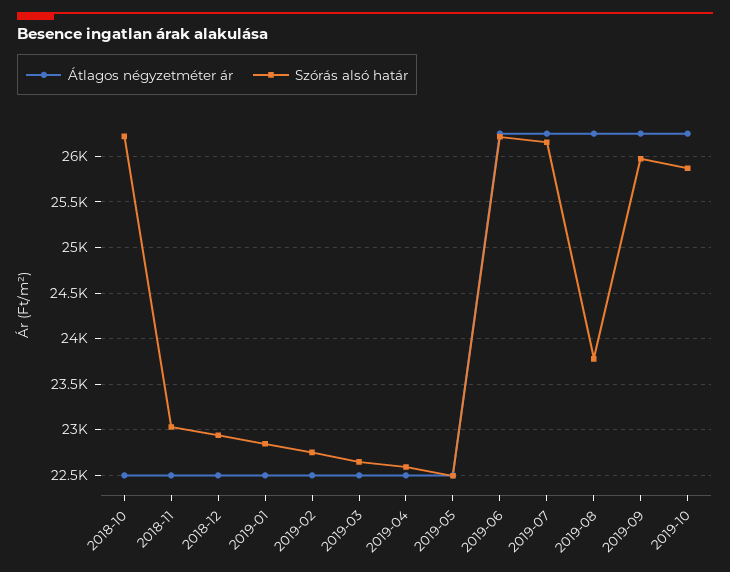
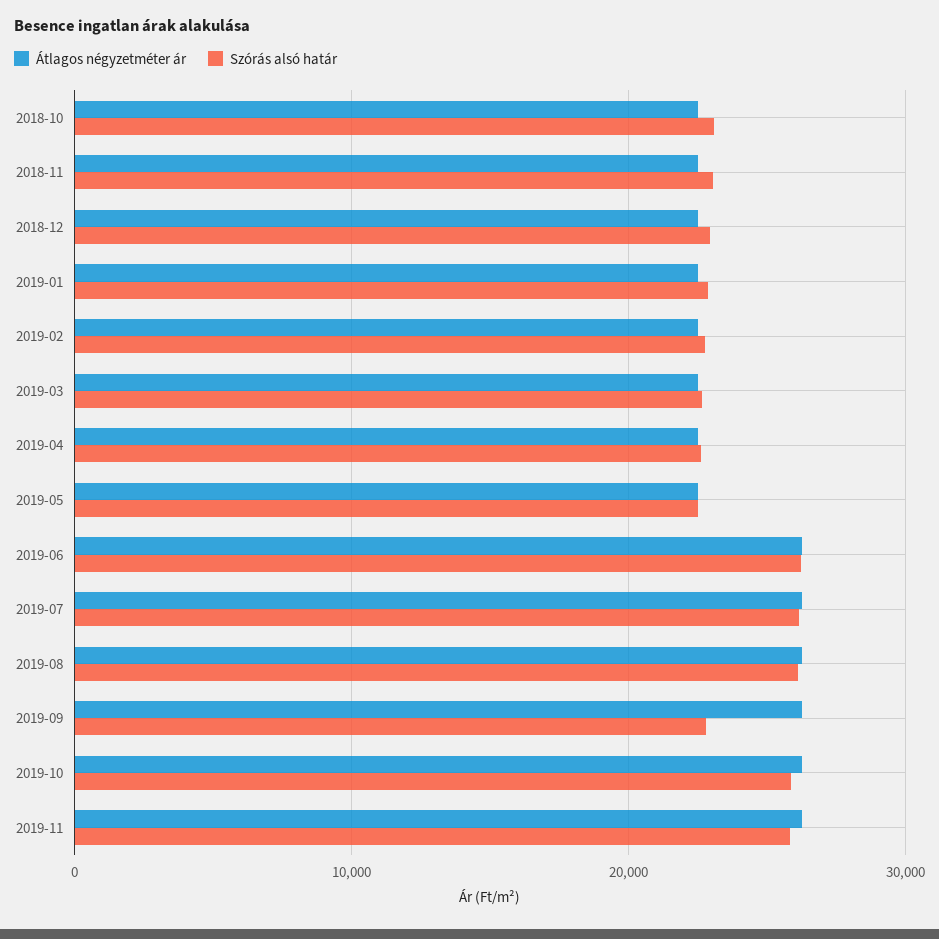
Szórás alsó határ, 2018-10: 26200 -> 23000
Szórás alsó határ, 2019-08: 23800 -> 26000
Szórás alsó határ, 2019-09: 26000 -> 23000
Átlagos négyzetméter ár, 2019-11: none -> 26000
Szórás alsó határ, 2019-11: none -> 26000

